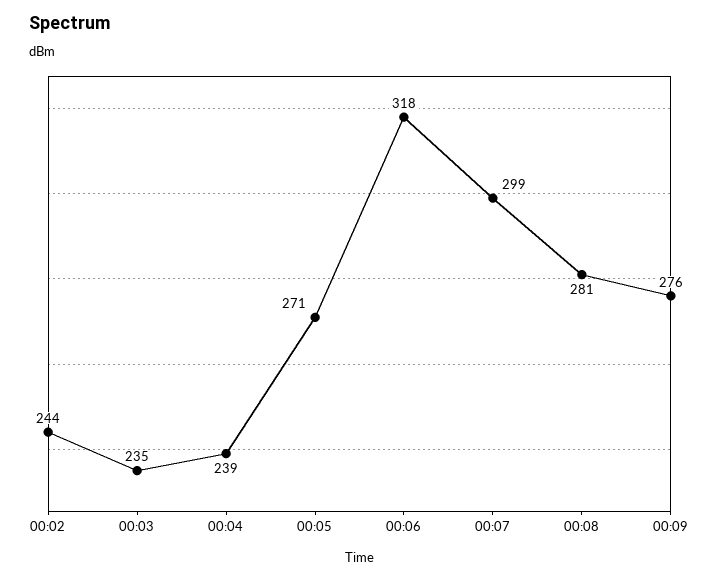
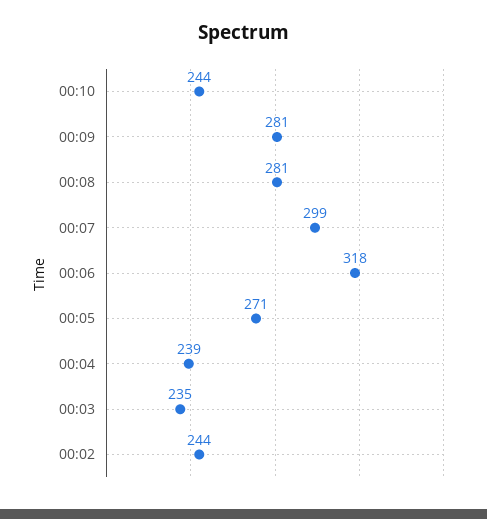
00:09: 276 -> 281
00:10: none -> 244

